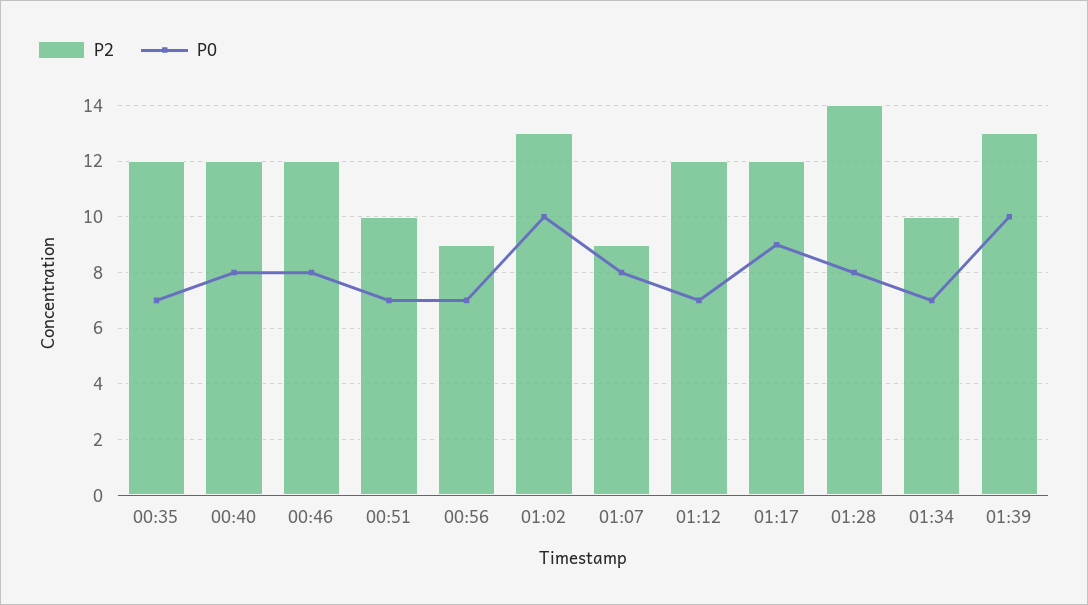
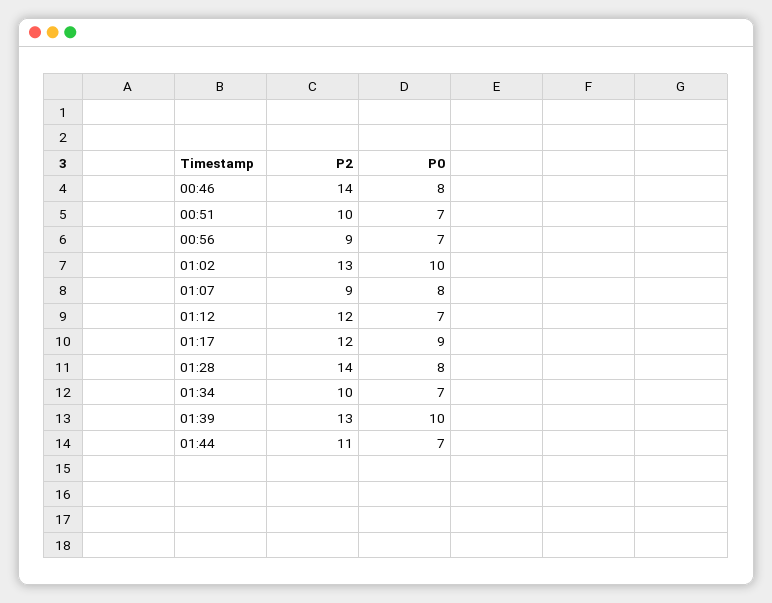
P2, 00:35: 12 -> none
P0, 00:35: 7 -> none
P2, 00:40: 12 -> none
P0, 00:40: 8 -> none
P2, 00:46: 12 -> 14
P2, 01:44: none -> 11
P0, 01:44: none -> 7

